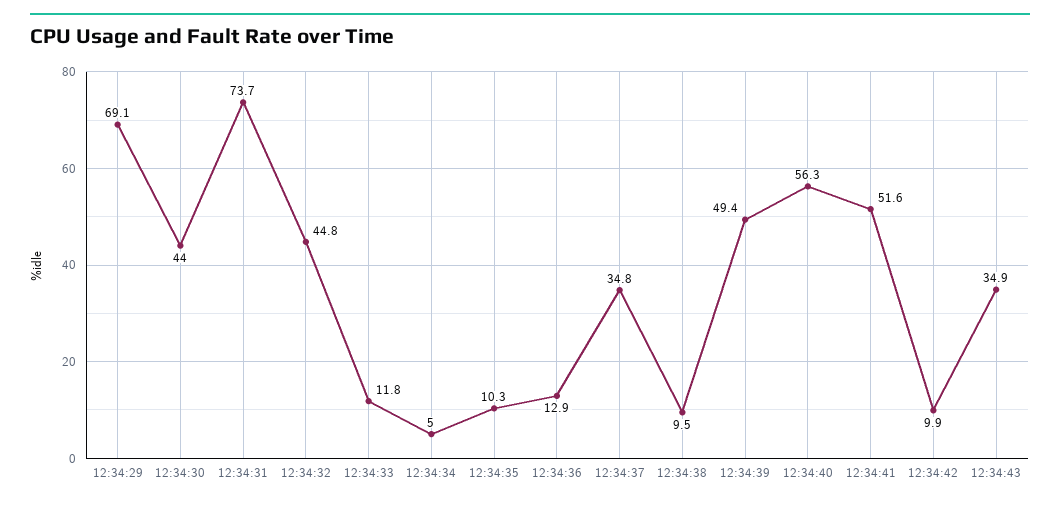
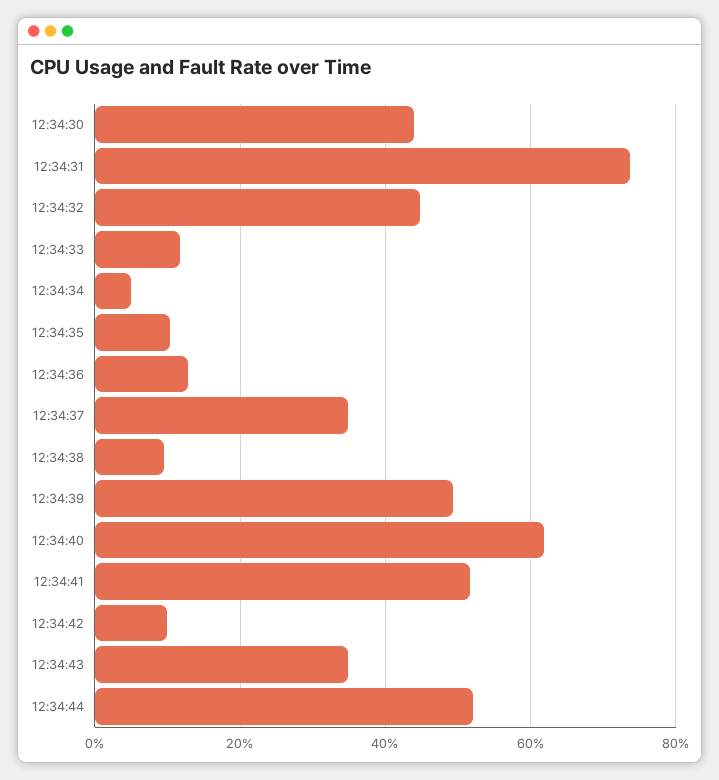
12:34:29: 69.1 -> none
12:34:40: 56.3 -> 62
12:34:44: none -> 52

